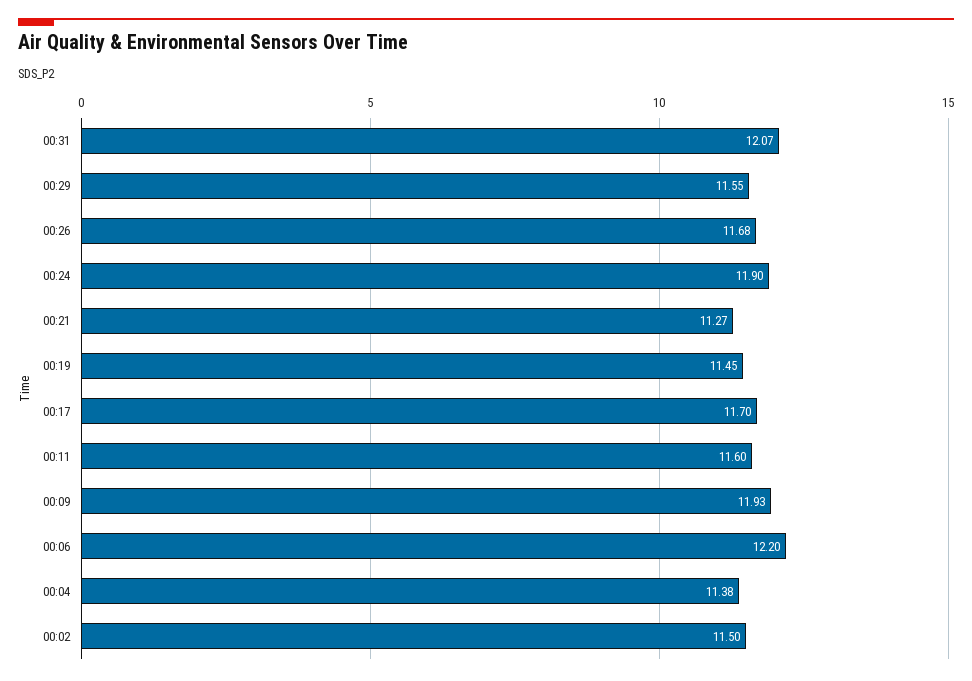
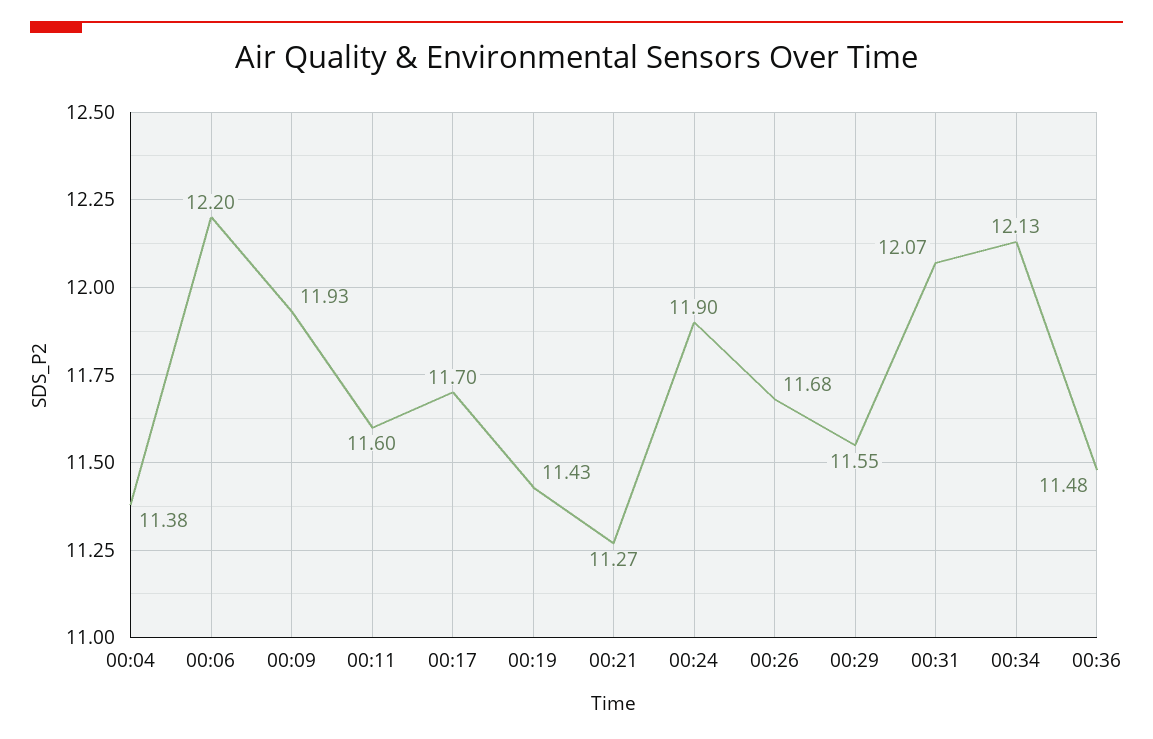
00:19: 11.45 -> 11.43
00:02: 11.5 -> none
00:34: none -> 12.13
00:36: none -> 11.48

